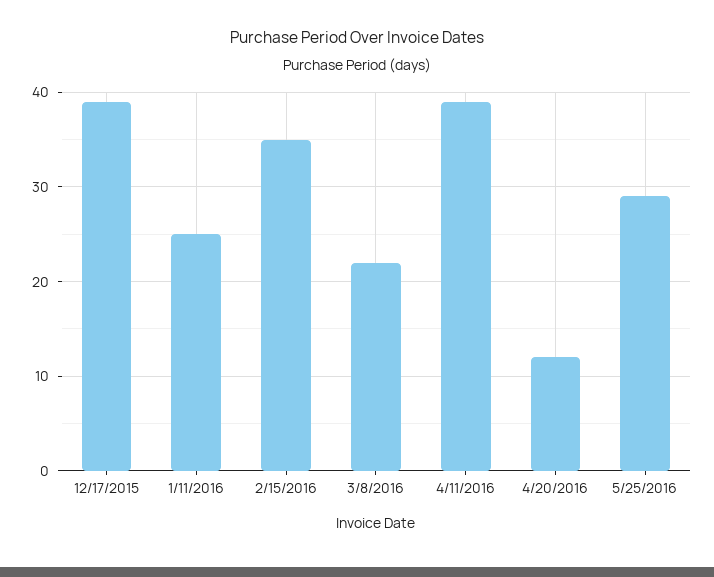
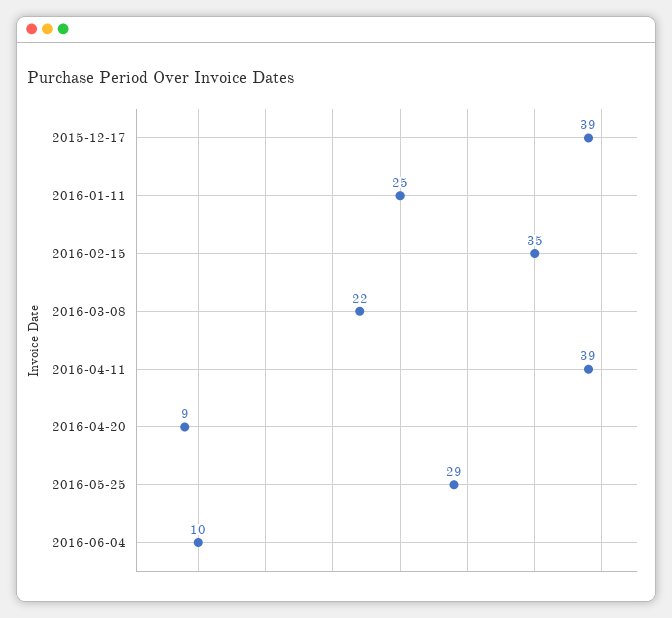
4/20/2016: 12 -> 9
2016-06-04: none -> 10

